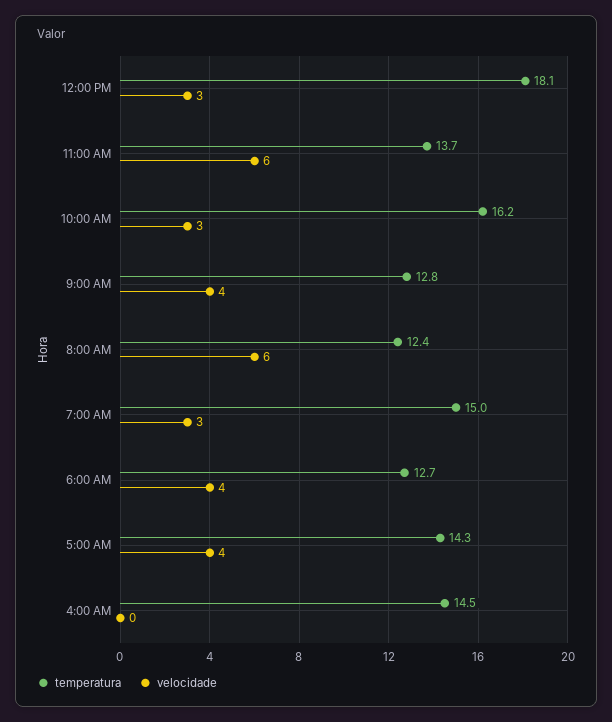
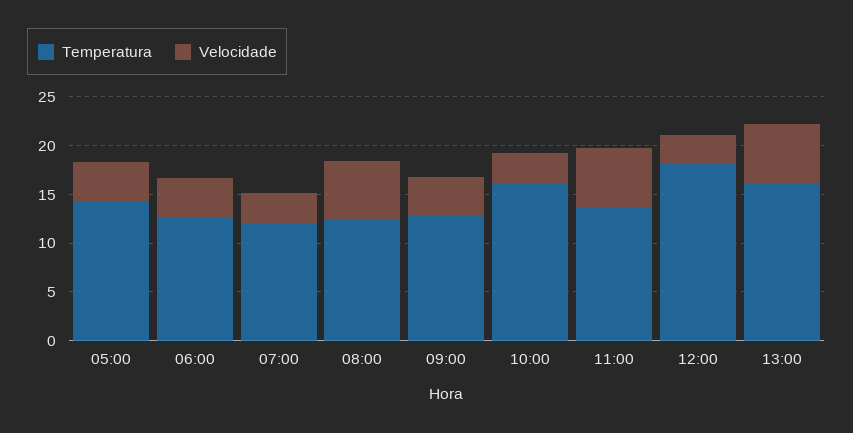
temperatura, 7:00 AM: 15 -> 12
temperatura, 4:00 AM: 14.5 -> none
velocidade, 4:00 AM: 0 -> none
temperatura, 13:00: none -> 16
velocidade, 13:00: none -> 6

